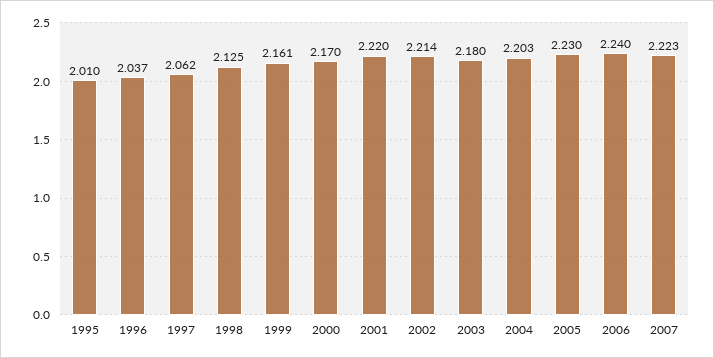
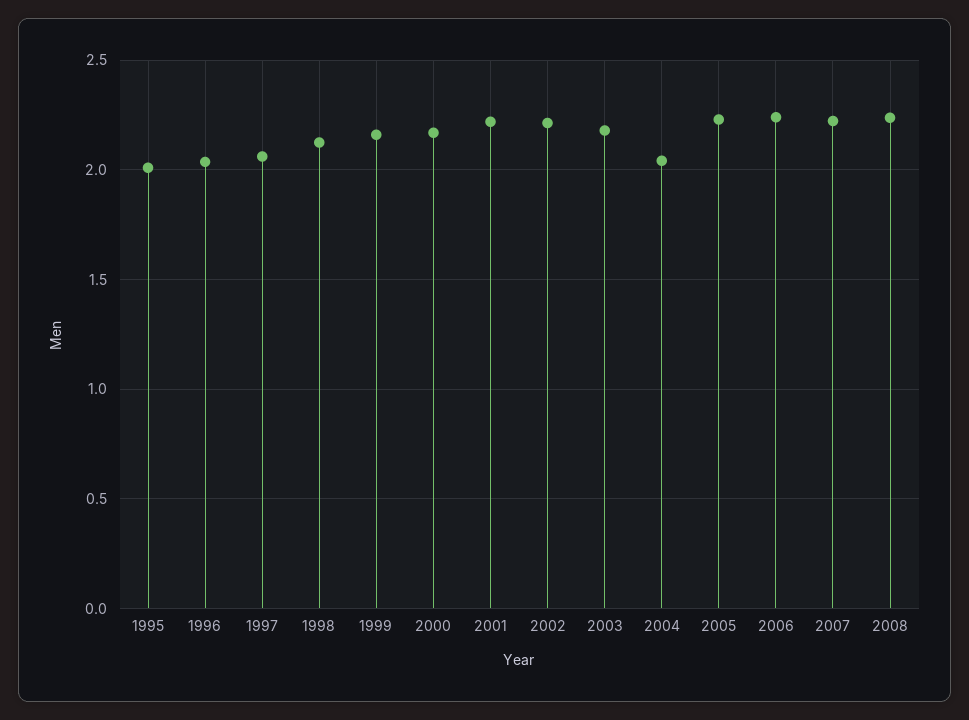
2004: 2.203 -> 2.05
2008: none -> 2.25

